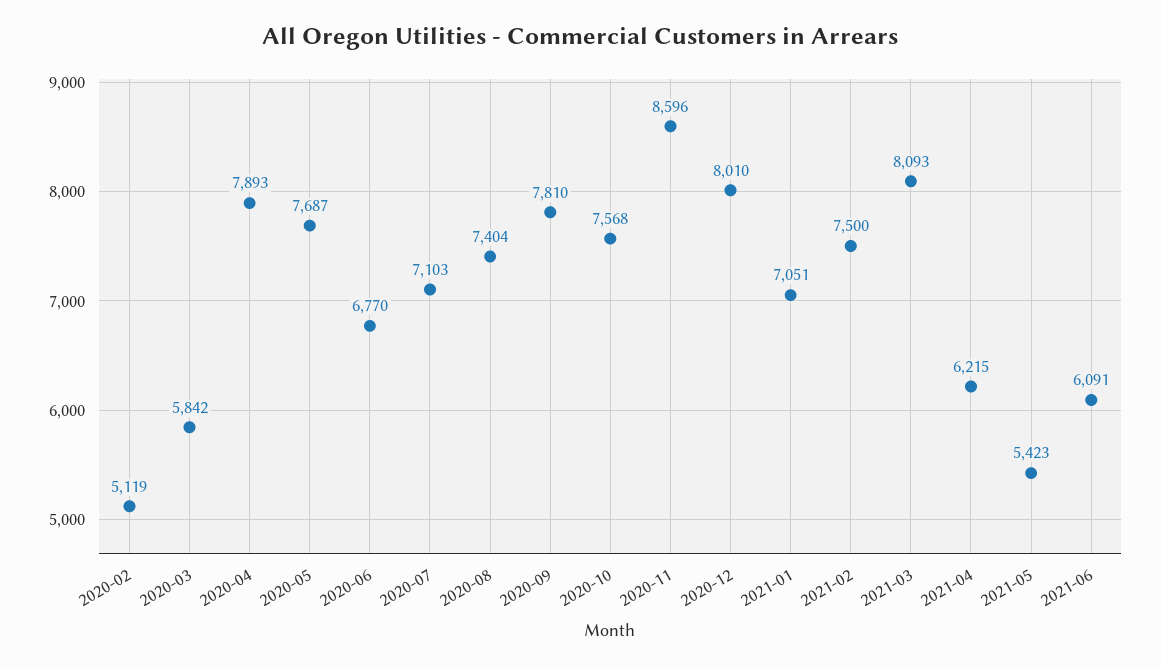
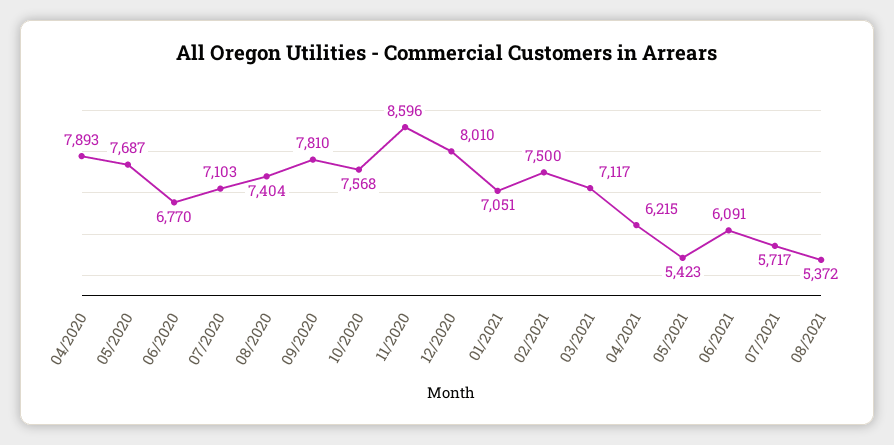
2020-02: 5119 -> none
2020-03: 5842 -> none
2021-03: 8093 -> 7117
07/2021: none -> 5717
08/2021: none -> 5372

